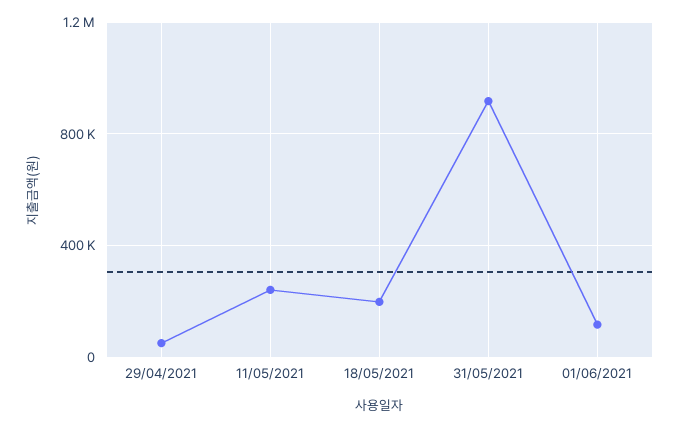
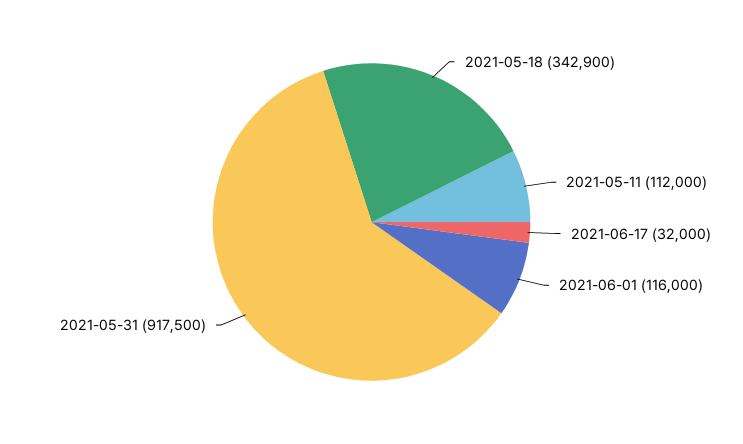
29/04/2021: 50000 -> none
11/05/2021: 250000 -> 112000
18/05/2021: 200000 -> 342900
2021-06-17: none -> 32000

